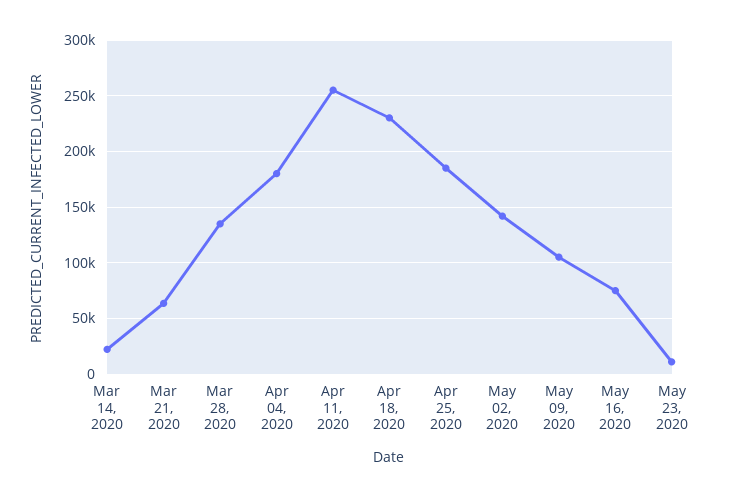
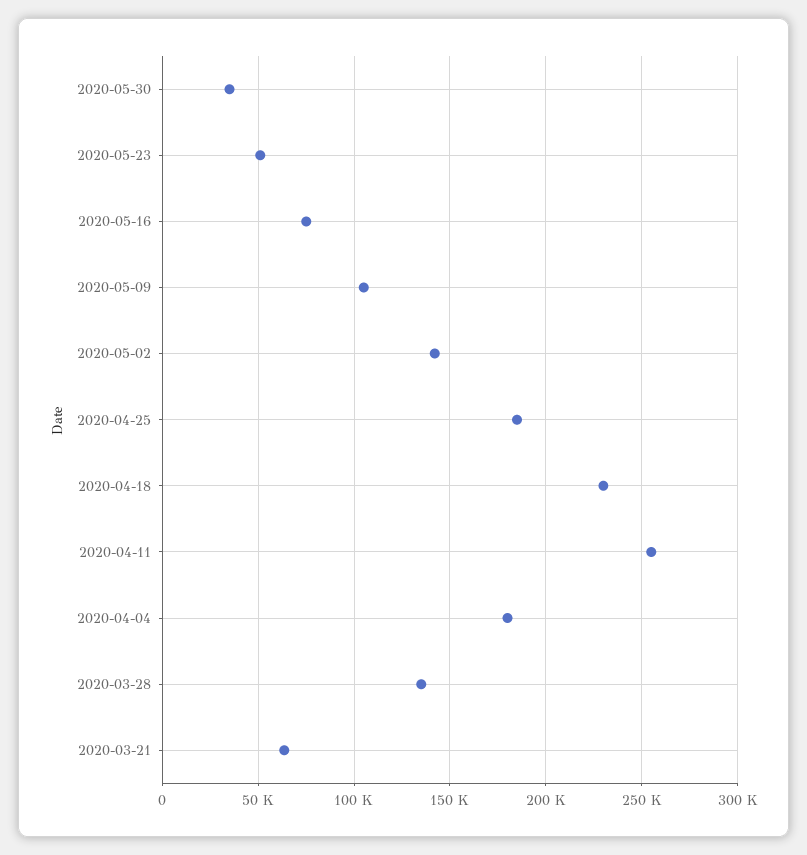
Mar 14, 2020: 20000 -> none
May 23, 2020: 10000 -> 50000
2020-05-30: none -> 35000

